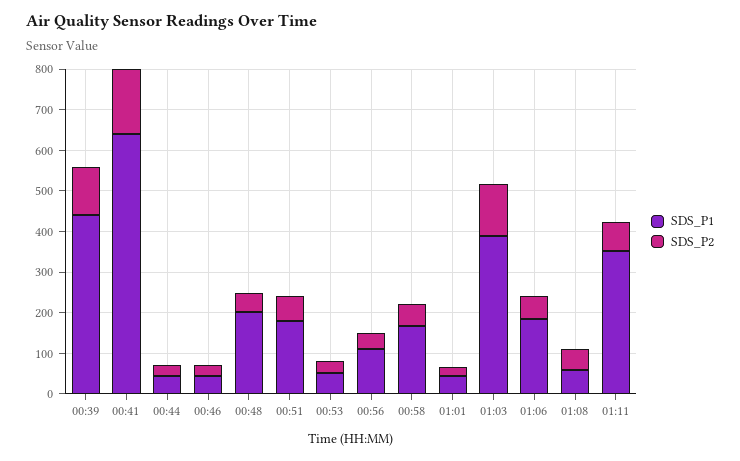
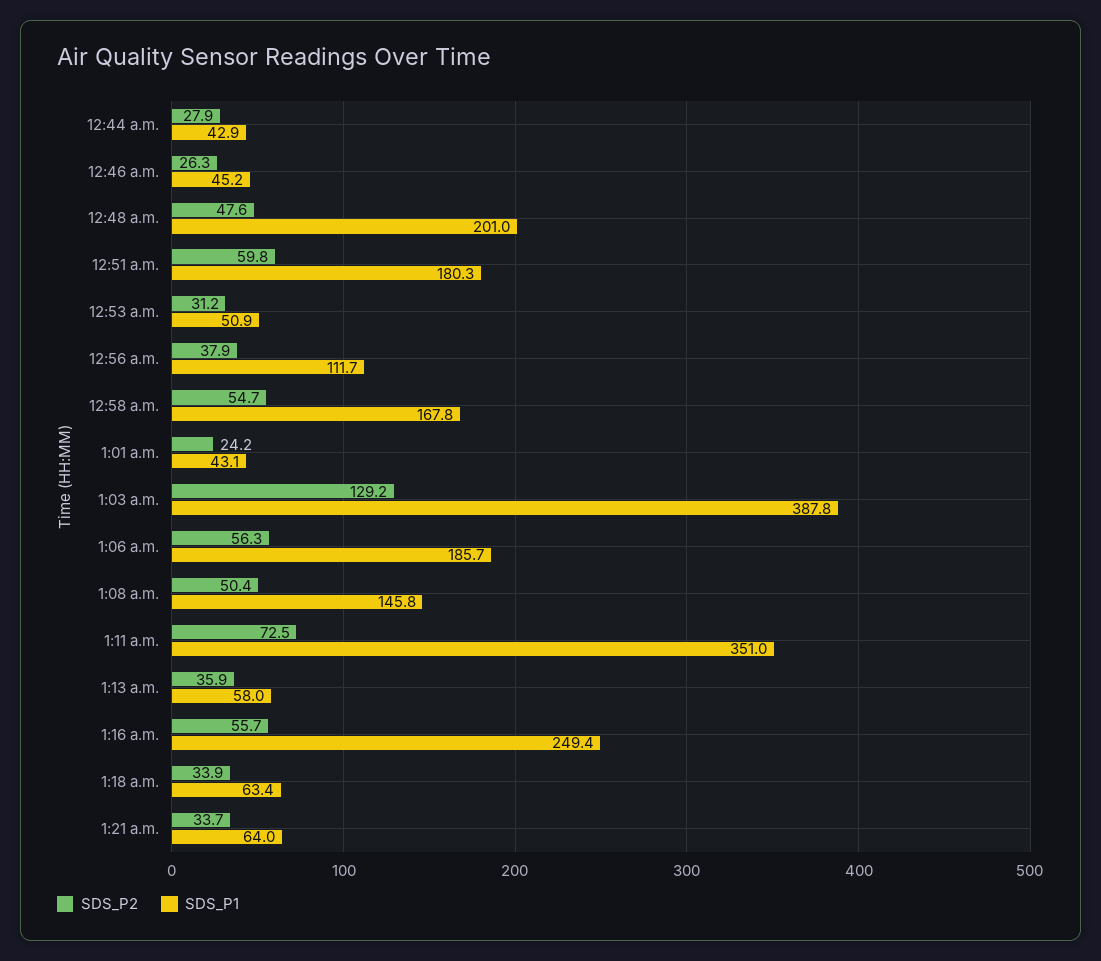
SDS_P1, 00:39: 440 -> none
SDS_P2, 00:39: 120 -> none
SDS_P1, 00:41: 640 -> none
SDS_P2, 00:41: 160 -> none
SDS_P1, 01:08: 60 -> 145.8
SDS_P2, 1:13 a.m.: none -> 35.9
SDS_P1, 1:13 a.m.: none -> 58
SDS_P2, 1:16 a.m.: none -> 55.7
SDS_P1, 1:16 a.m.: none -> 249.4
SDS_P2, 1:18 a.m.: none -> 33.9
SDS_P1, 1:18 a.m.: none -> 63.4
SDS_P2, 1:21 a.m.: none -> 33.7
SDS_P1, 1:21 a.m.: none -> 64

